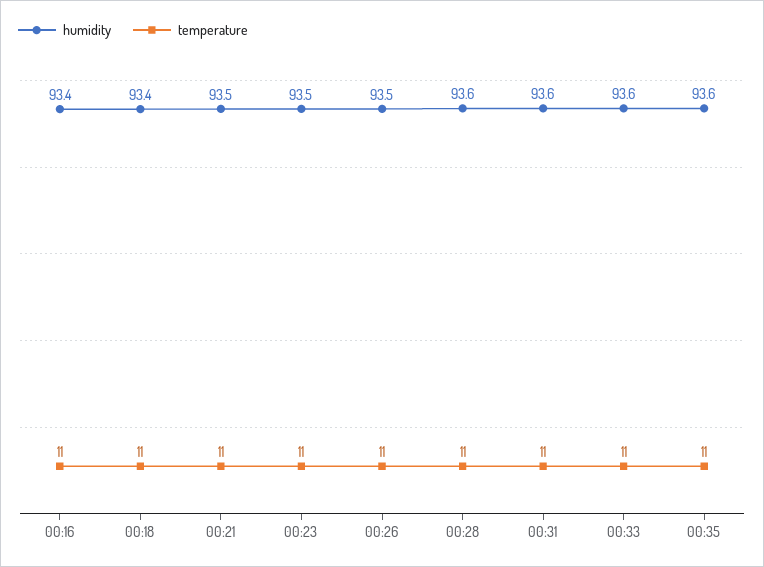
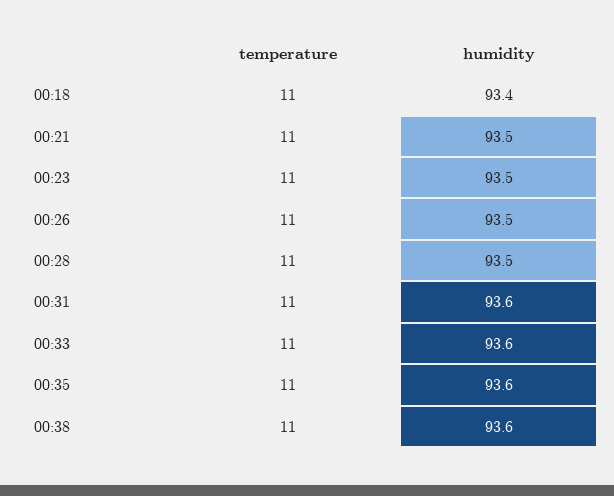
humidity, 00:16: 93.4 -> none
temperature, 00:16: 11 -> none
humidity, 00:28: 93.6 -> 93.5
temperature, 00:38: none -> 11
humidity, 00:38: none -> 93.6

